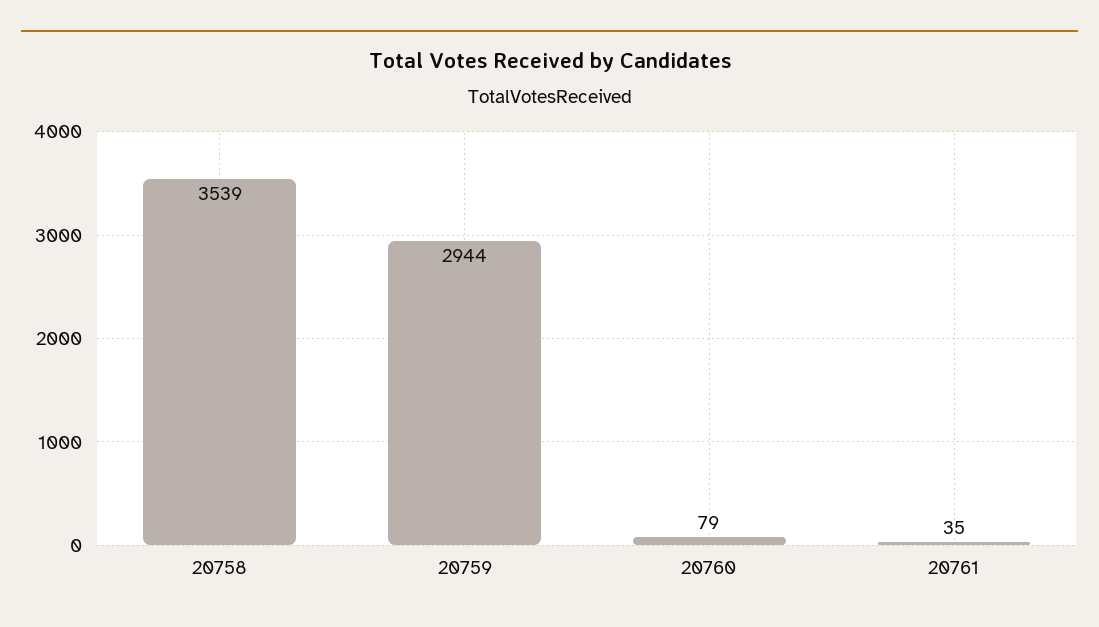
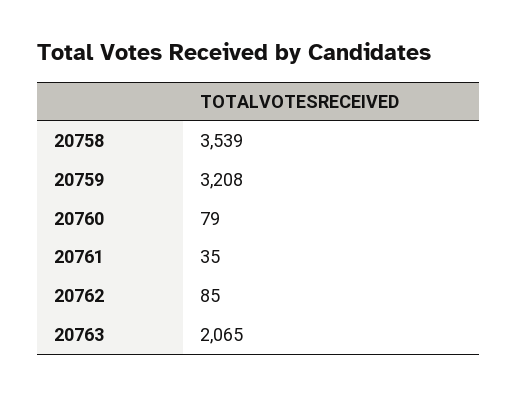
20759: 2944 -> 3208
20762: none -> 85
20763: none -> 2065

